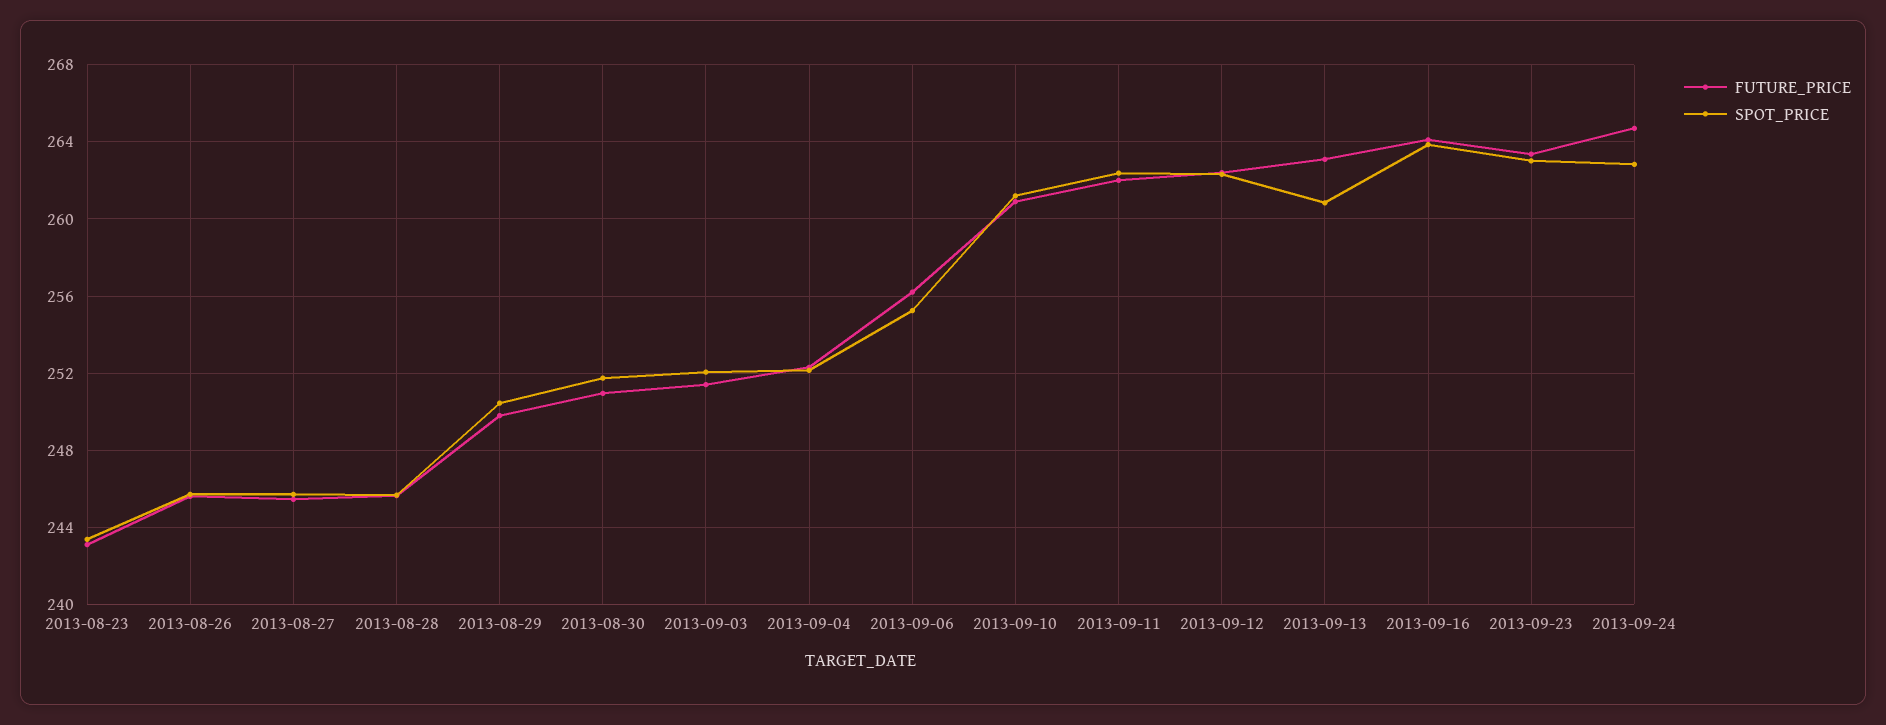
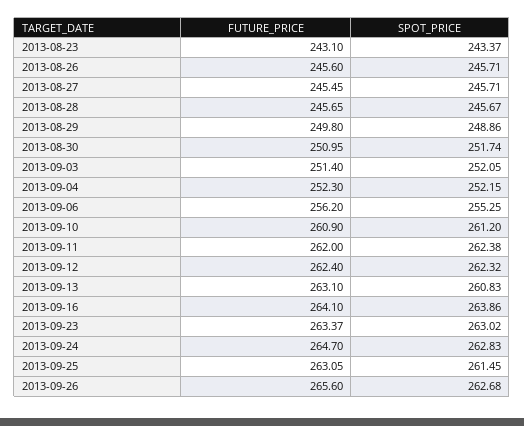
SPOT_PRICE, 2013-08-29: 250.5 -> 248.86
FUTURE_PRICE, 2013-09-25: none -> 263.05
SPOT_PRICE, 2013-09-25: none -> 261.45
FUTURE_PRICE, 2013-09-26: none -> 265.6
SPOT_PRICE, 2013-09-26: none -> 262.68

